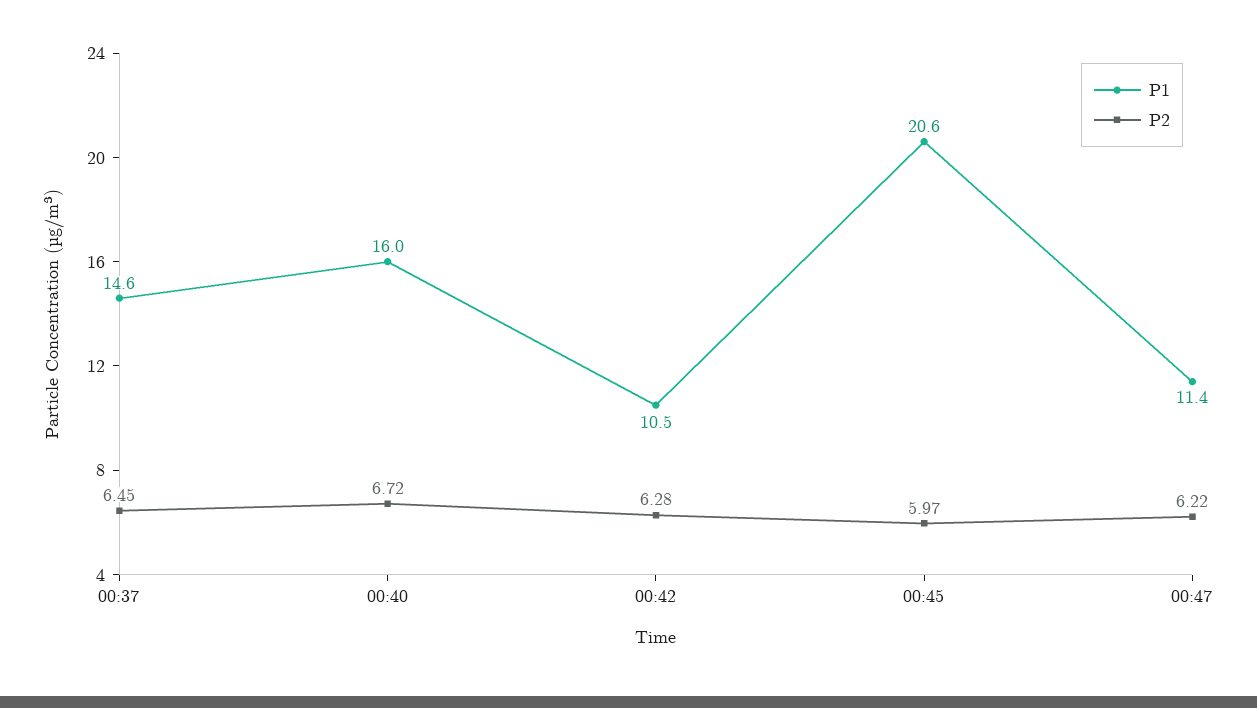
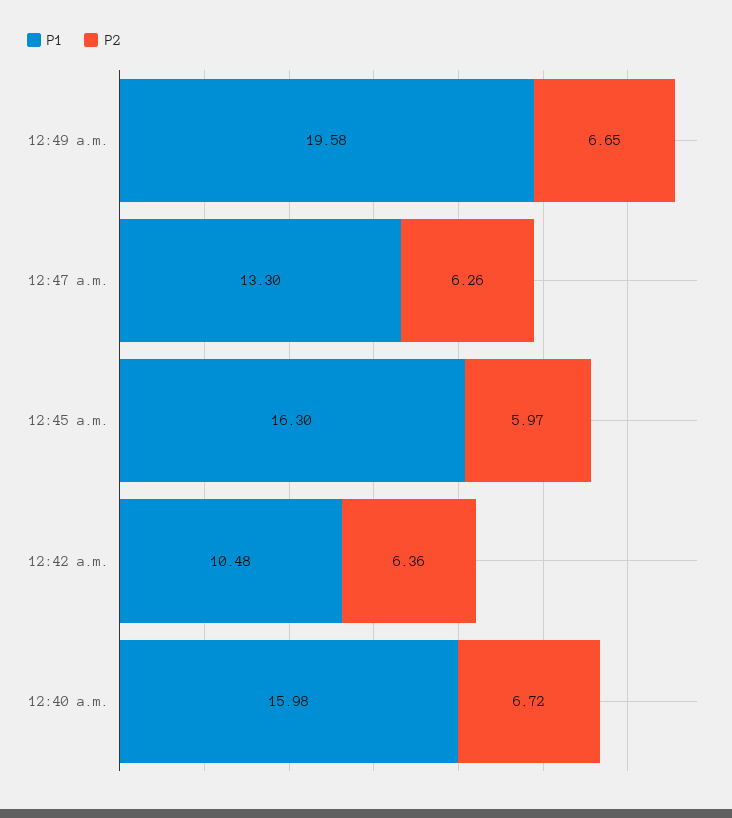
P1, 00:37: 14.6 -> none
P2, 00:37: 6.45 -> none
P2, 00:42: 6.28 -> 6.36
P1, 00:45: 20.6 -> 16.3
P1, 00:47: 11.4 -> 13.3
P2, 00:47: 6.22 -> 6.26
P1, 12:49 a.m.: none -> 19.58
P2, 12:49 a.m.: none -> 6.65

